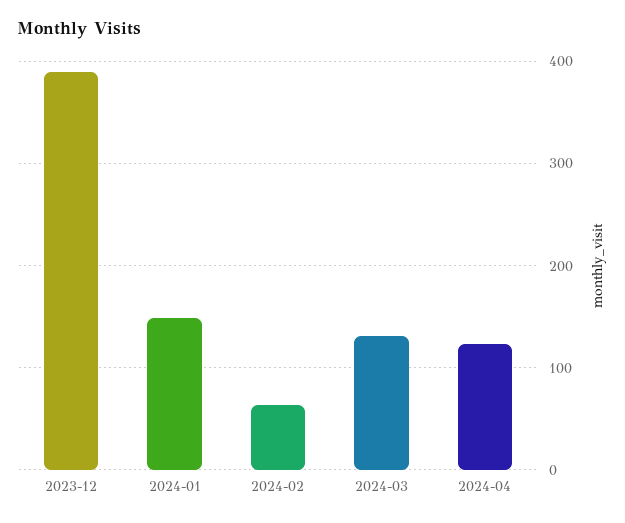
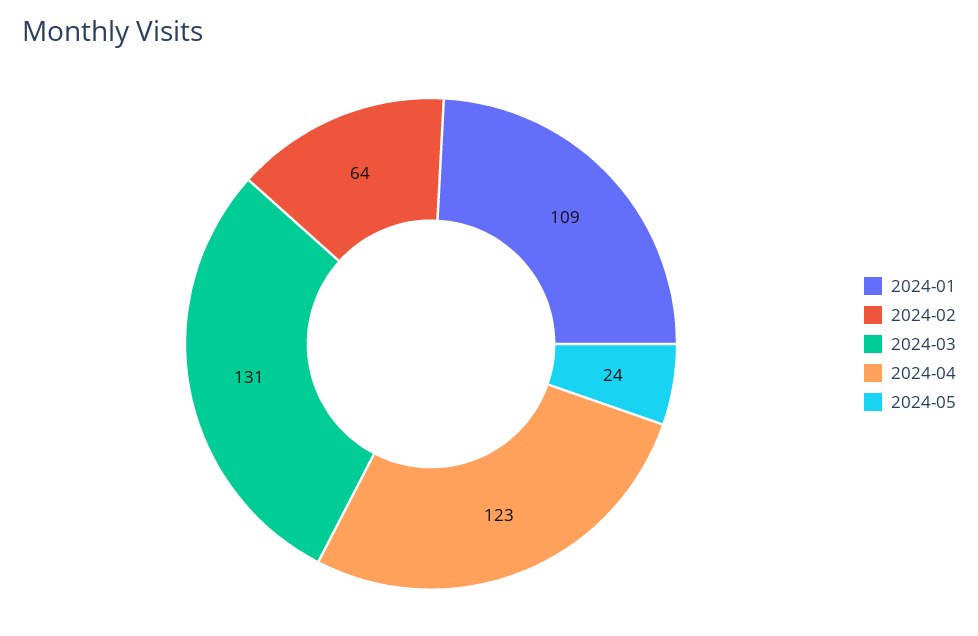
2023-12: 390 -> none
2024-01: 150 -> 109
2024-05: none -> 24

